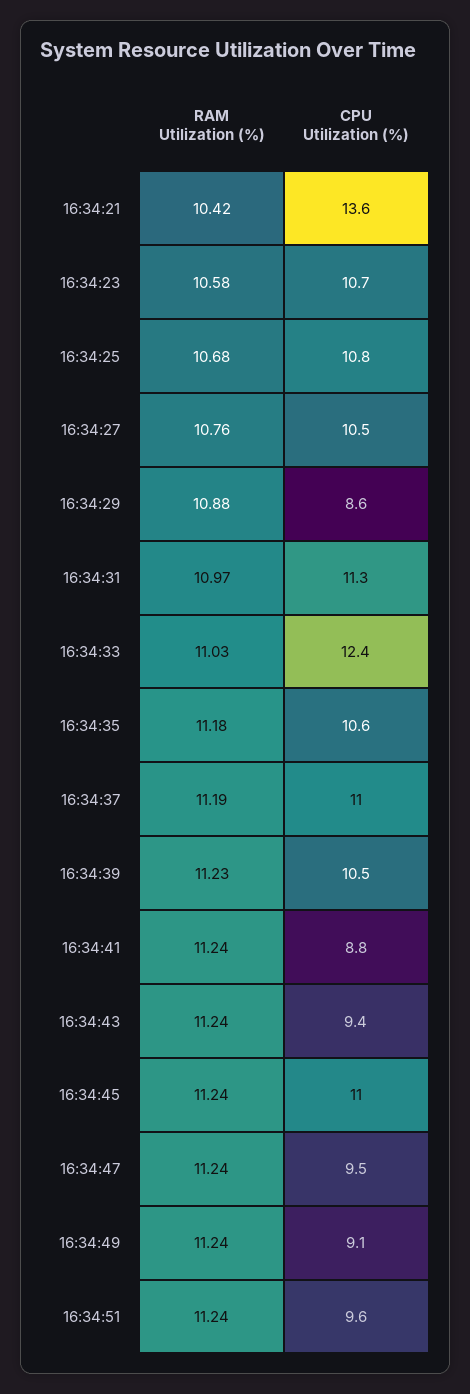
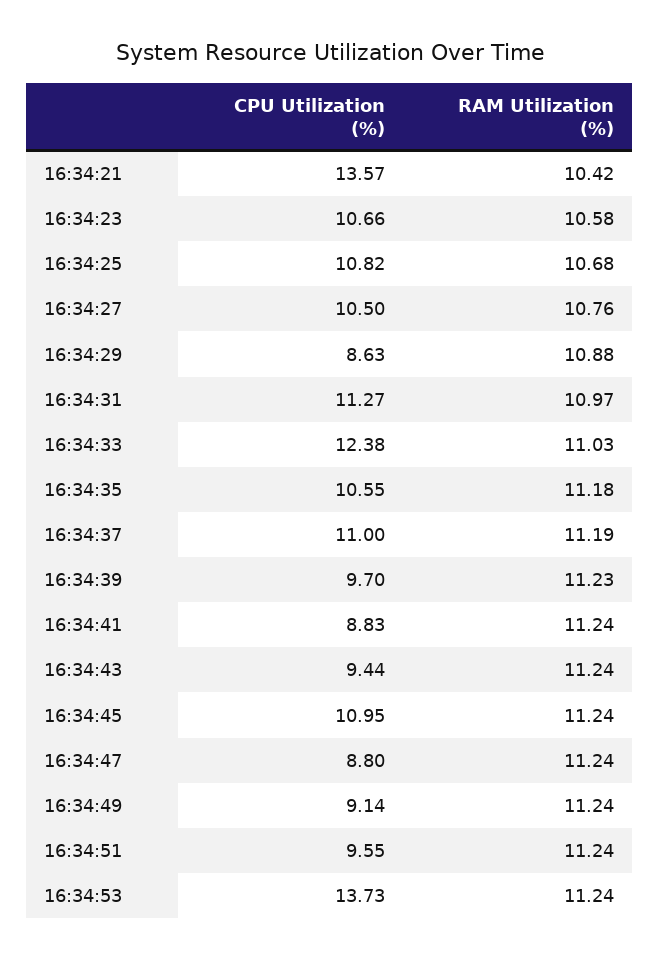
CPU Utilization (%), 16:34:39: 10.5 -> 9.7
CPU Utilization (%), 16:34:47: 9.5 -> 8.8
CPU Utilization (%), 16:34:53: none -> 13.73
RAM Utilization (%), 16:34:53: none -> 11.24

